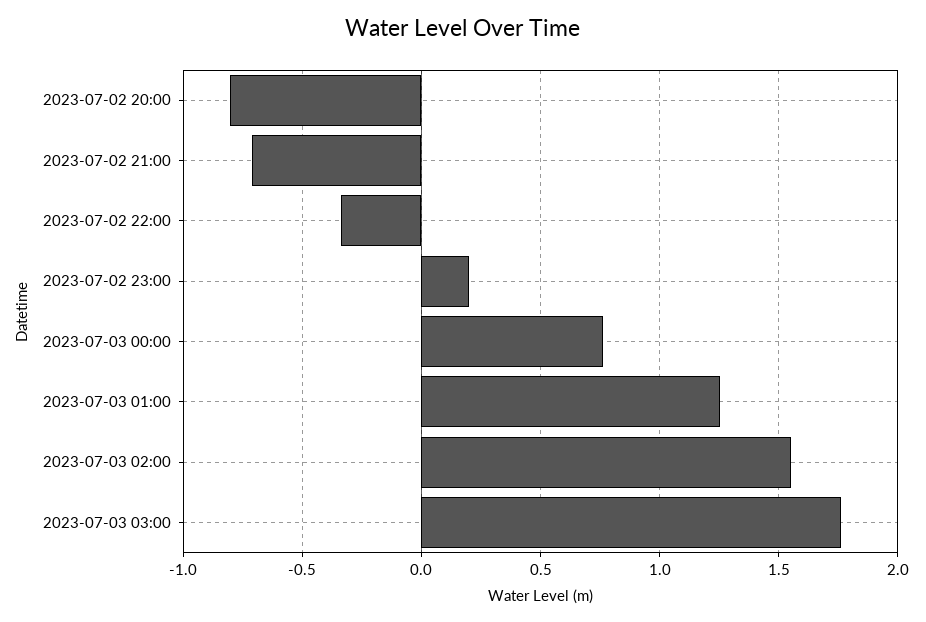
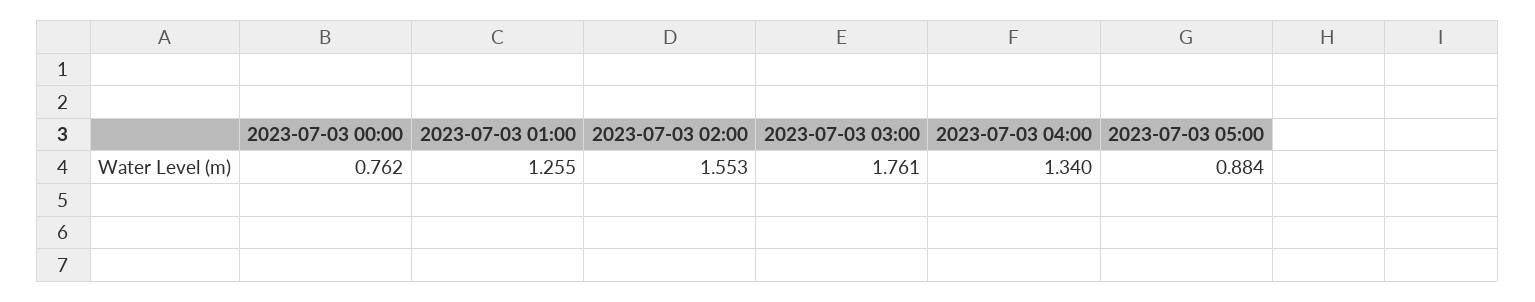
2023-07-02 20:00: -0.8 -> none
2023-07-02 21:00: -0.7 -> none
2023-07-02 22:00: -0.35 -> none
2023-07-02 23:00: 0.2 -> none
2023-07-03 04:00: none -> 1.34
2023-07-03 05:00: none -> 0.884

